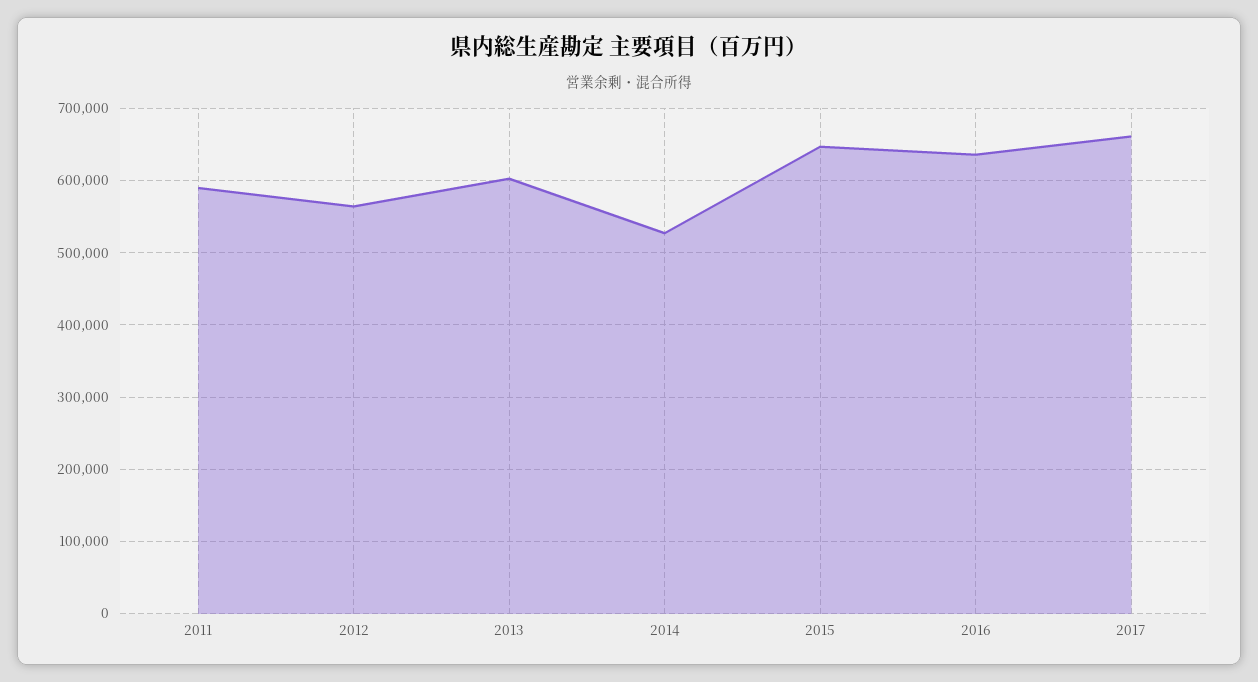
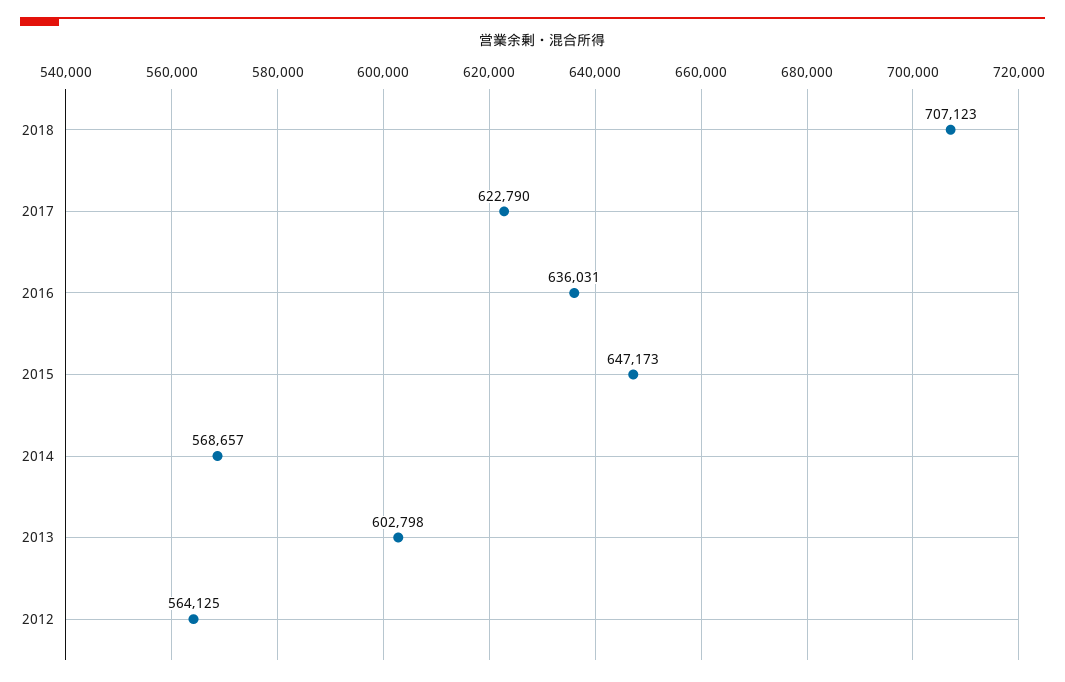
2011: 590000 -> none
2014: 530000 -> 568657
2017: 660000 -> 622790
2018: none -> 707123

